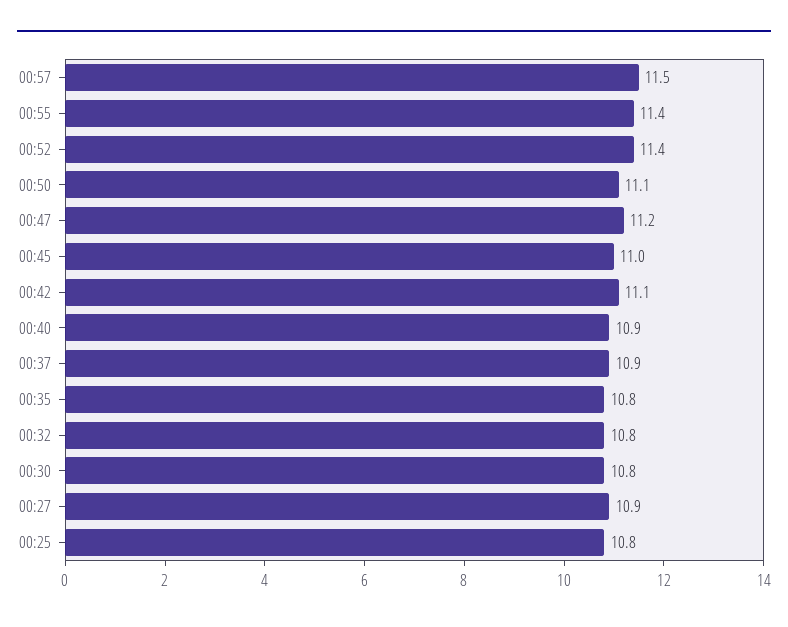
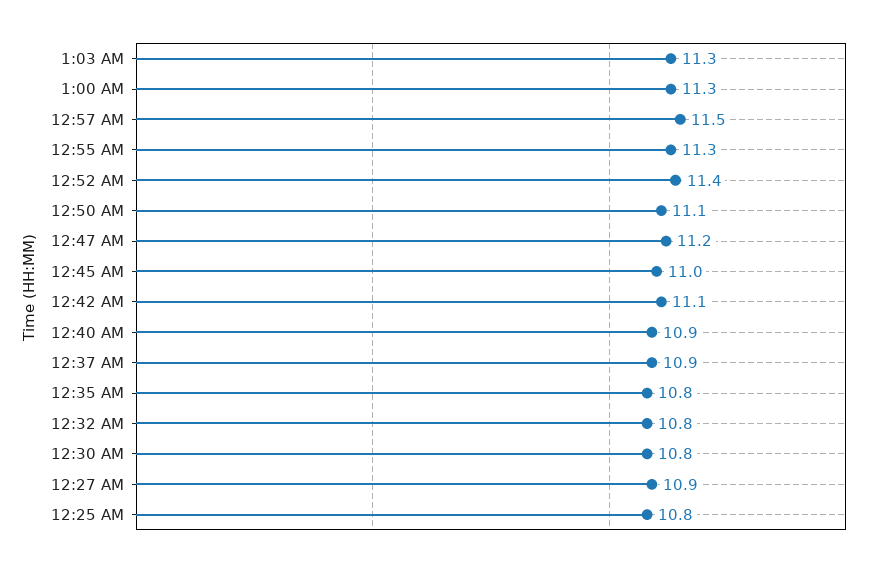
00:55: 11.4 -> 11.3
1:03 AM: none -> 11.3
1:00 AM: none -> 11.3

